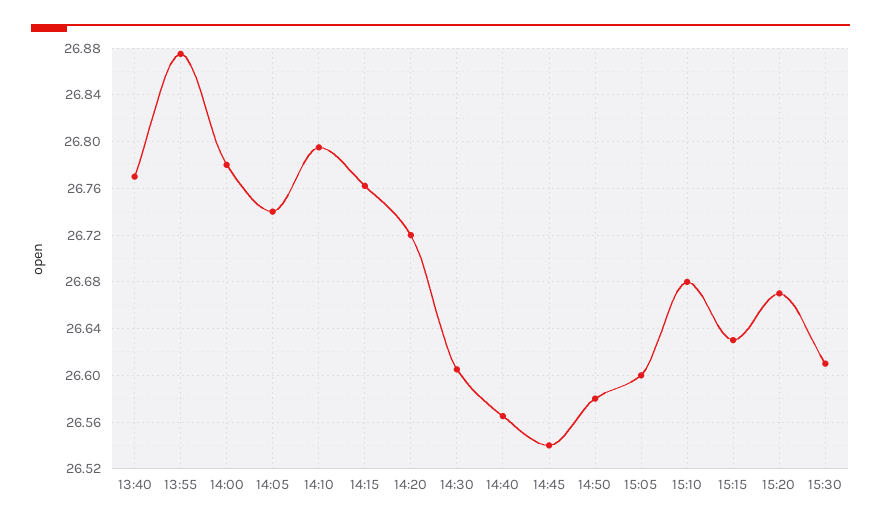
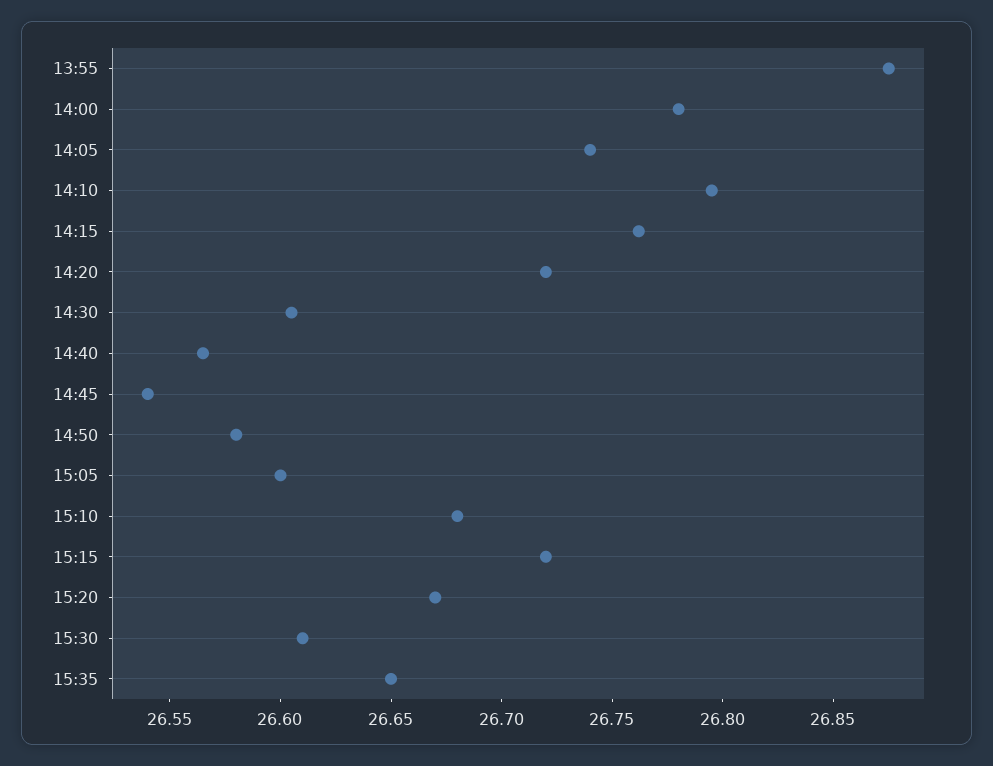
13:40: 26.77 -> none
15:15: 26.63 -> 26.72
15:35: none -> 26.65

